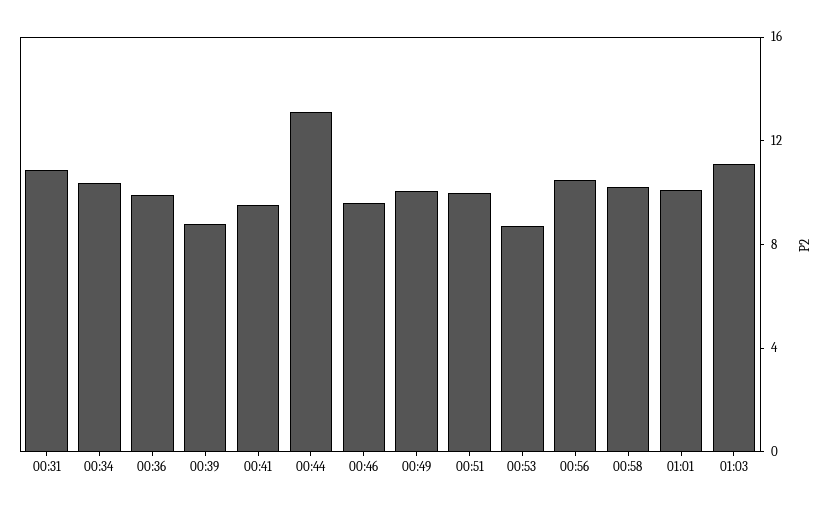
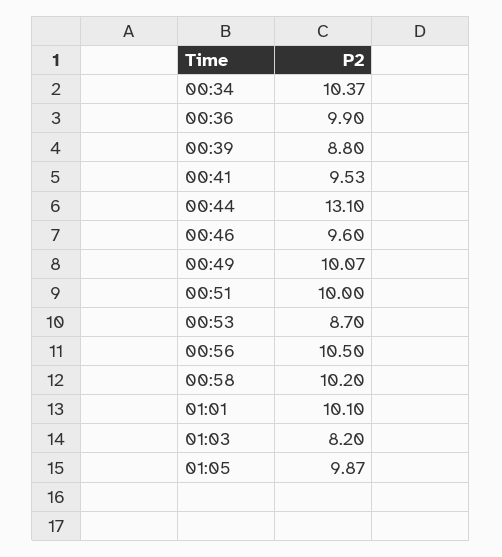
00:31: 11 -> none
01:03: 11 -> 8.2
01:05: none -> 9.87

